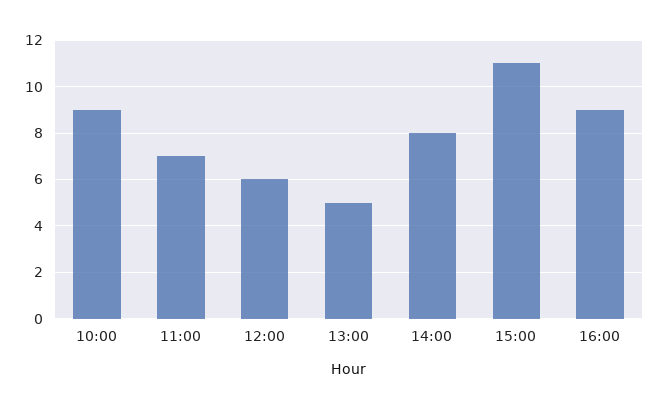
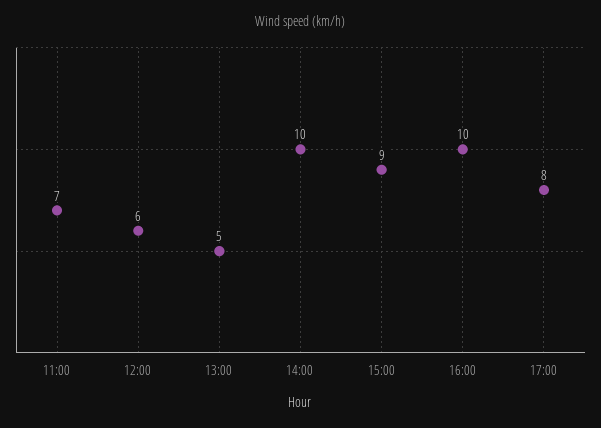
10:00: 9 -> none
14:00: 8 -> 10
15:00: 11 -> 9
16:00: 9 -> 10
17:00: none -> 8

